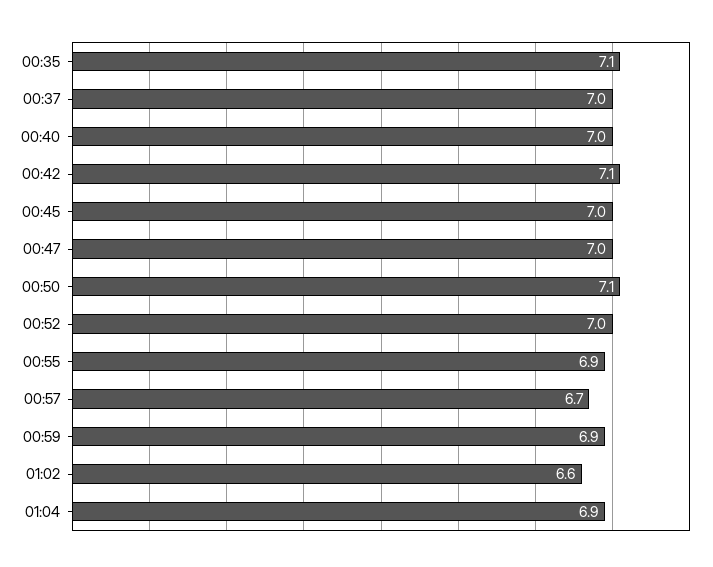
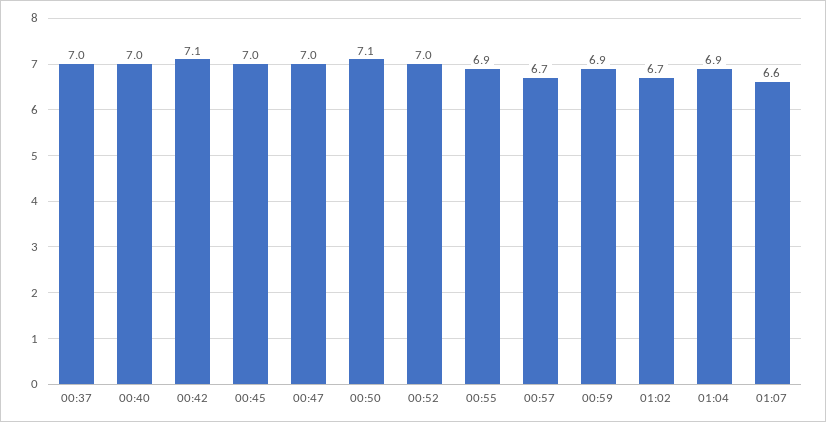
00:35: 7.1 -> none
01:02: 6.6 -> 6.7
01:07: none -> 6.6

